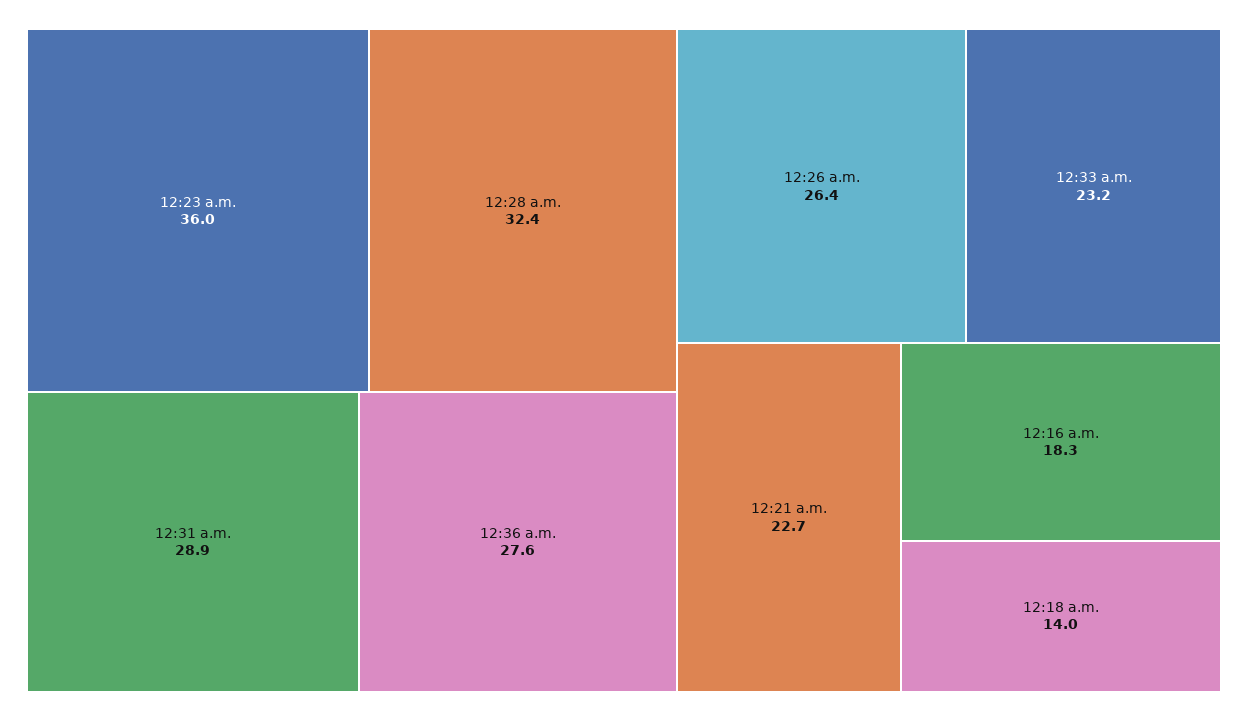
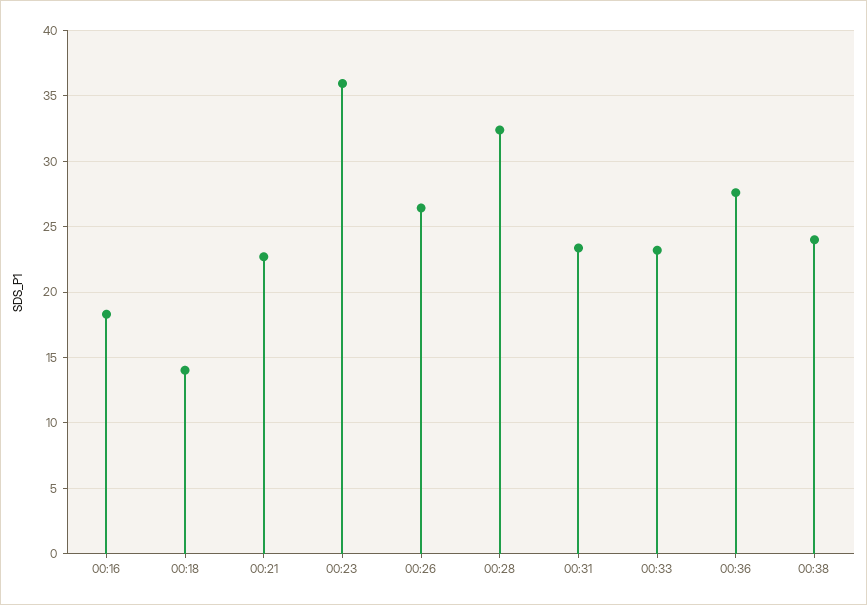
12:31 a.m.: 28.9 -> 23.5
00:38: none -> 24

